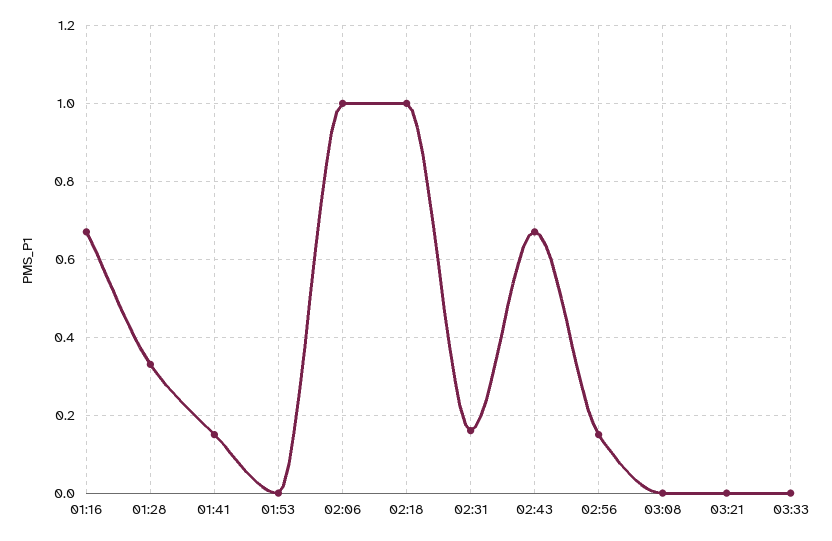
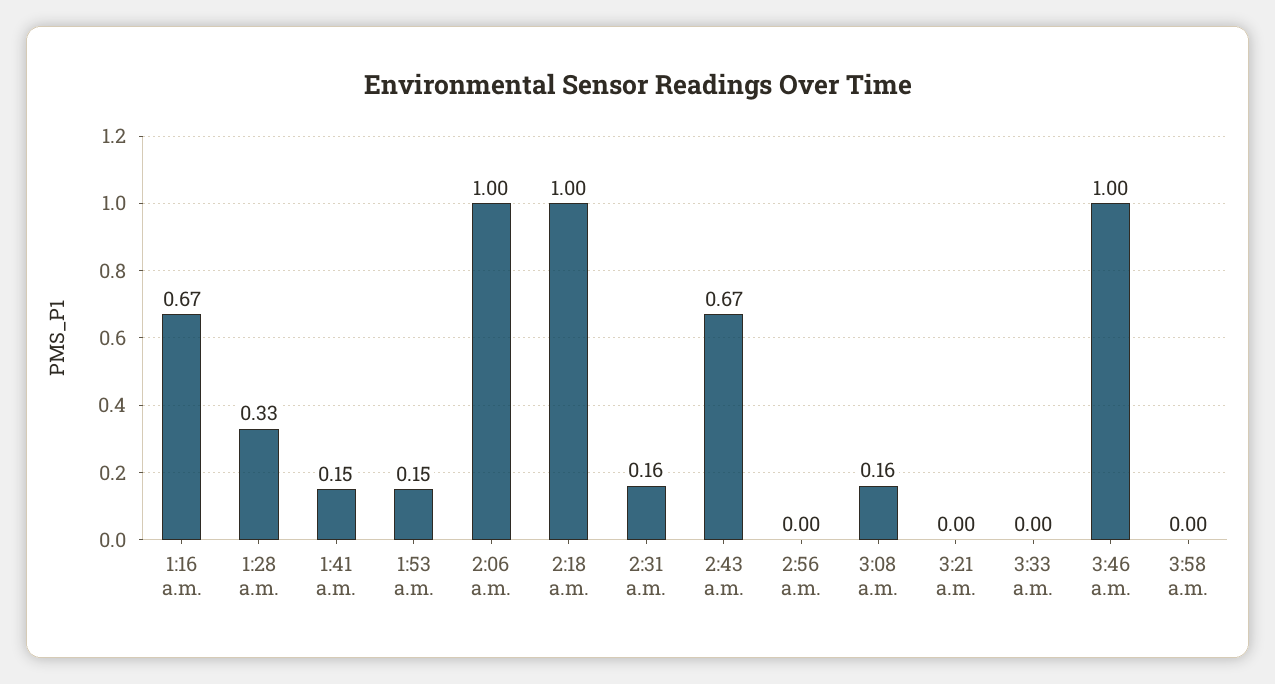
01:53: 0 -> 0.15
02:56: 0.15 -> 0
03:08: 0 -> 0.16
3:46 a.m.: none -> 1
3:58 a.m.: none -> 0

